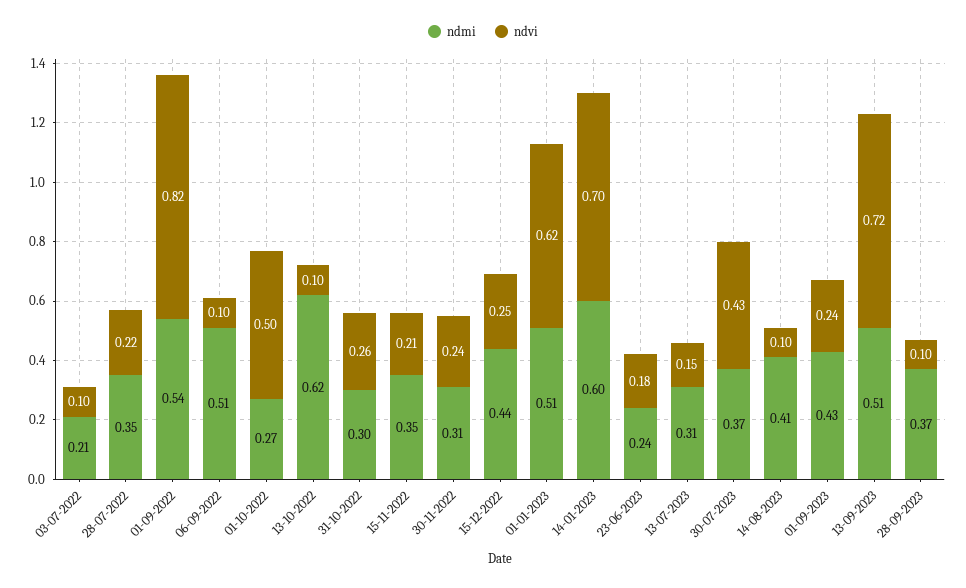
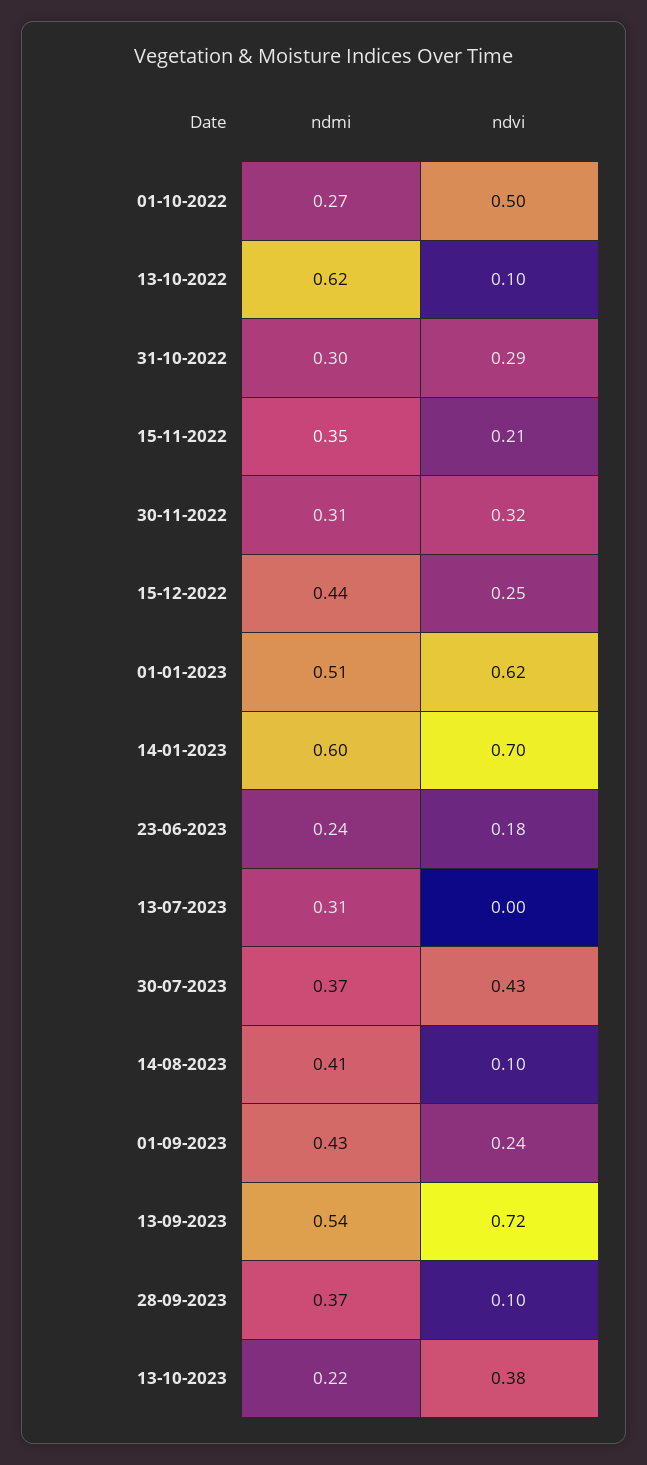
ndmi, 03-07-2022: 0.21 -> none
ndvi, 03-07-2022: 0.1 -> none
ndmi, 28-07-2022: 0.35 -> none
ndvi, 28-07-2022: 0.22 -> none
ndmi, 01-09-2022: 0.54 -> none
ndvi, 01-09-2022: 0.82 -> none
ndmi, 06-09-2022: 0.51 -> none
ndvi, 06-09-2022: 0.1 -> none
ndvi, 31-10-2022: 0.26 -> 0.29
ndvi, 30-11-2022: 0.24 -> 0.32
ndvi, 13-07-2023: 0.15 -> 0
ndmi, 13-09-2023: 0.51 -> 0.54
ndmi, 13-10-2023: none -> 0.22
ndvi, 13-10-2023: none -> 0.38

